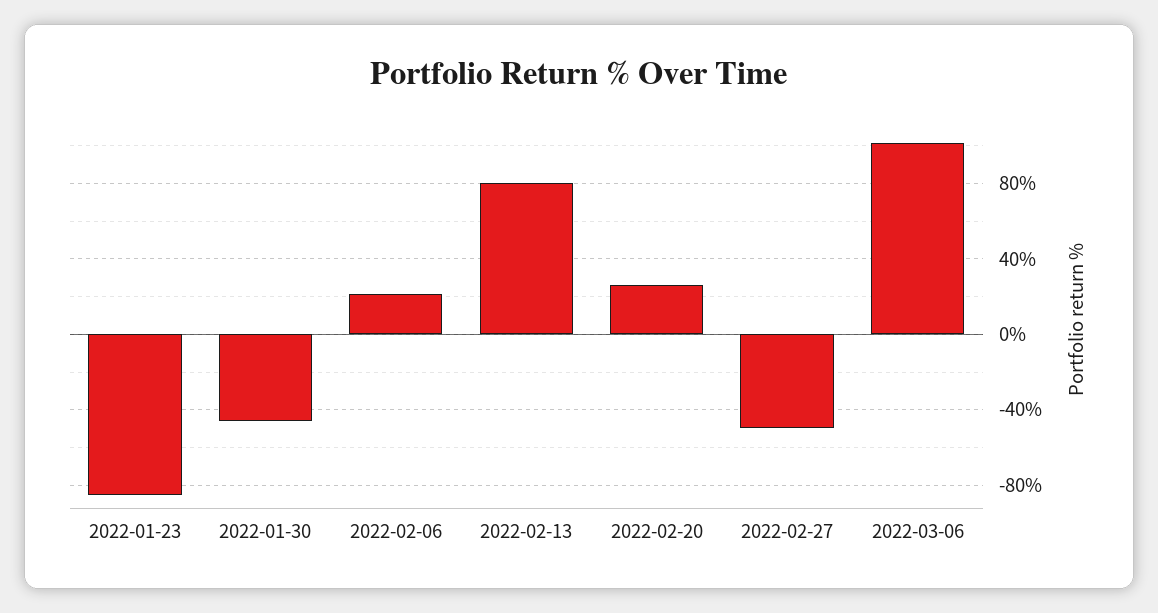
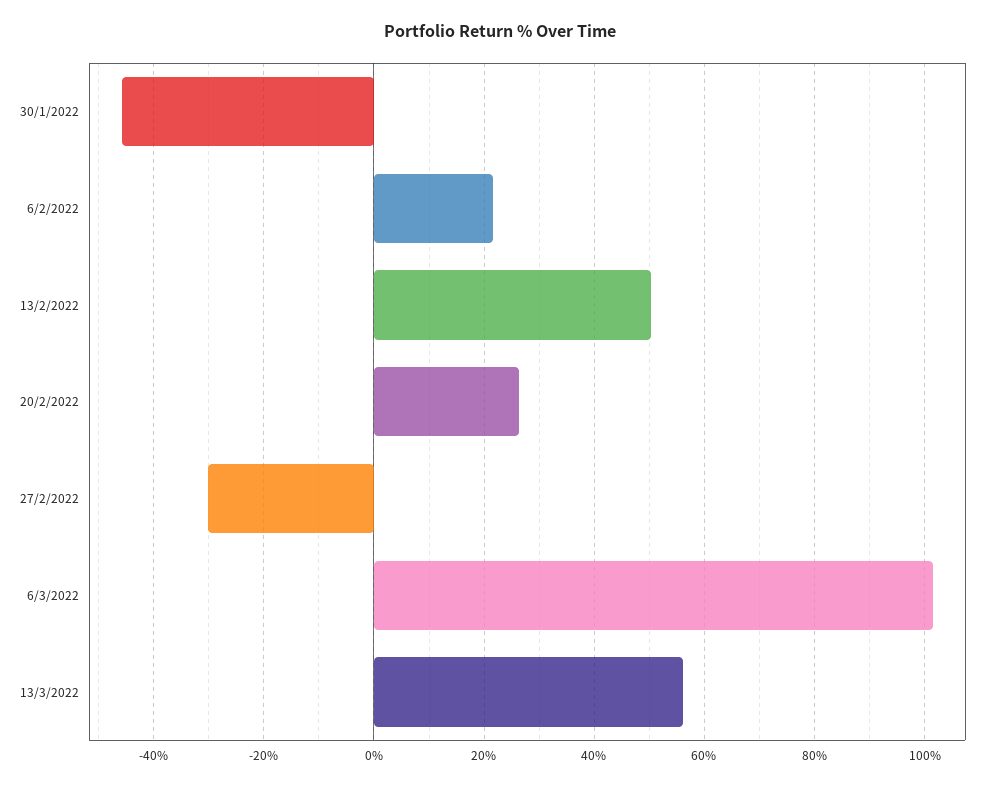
2022-01-23: -85 -> none
2022-02-13: 80 -> 50
2022-02-27: -50 -> -30
13/3/2022: none -> 56

